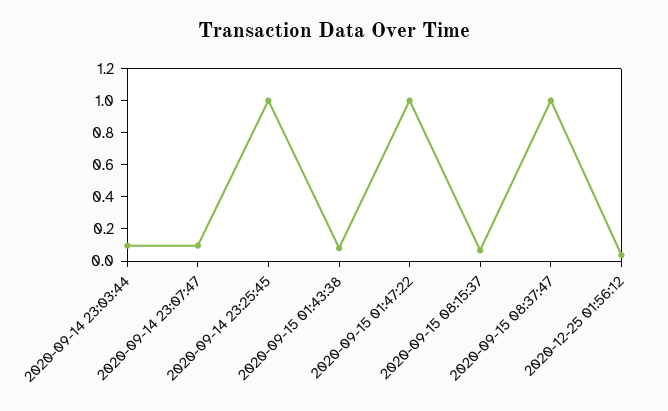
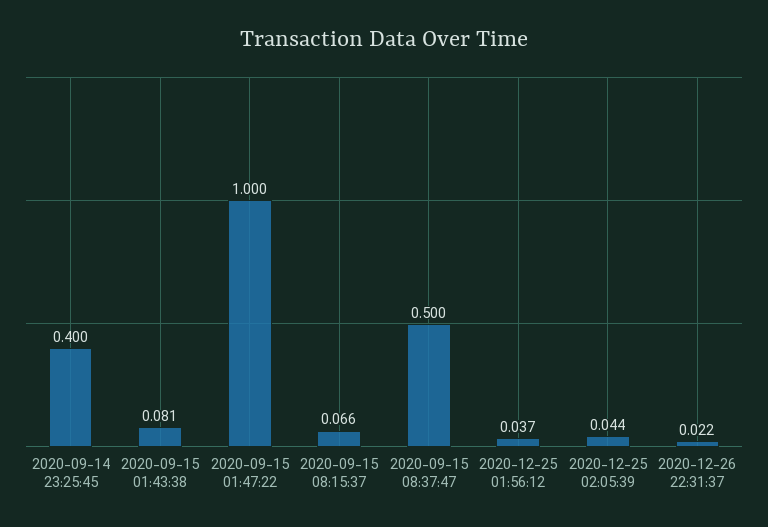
2020-09-14 23:03:44: 0.1 -> none
2020-09-14 23:07:47: 0.1 -> none
2020-09-14 23:25:45: 1 -> 0.4
2020-09-15 08:37:47: 1 -> 0.5
2020-12-25 02:05:39: none -> 0.044
2020-12-26 22:31:37: none -> 0.022

